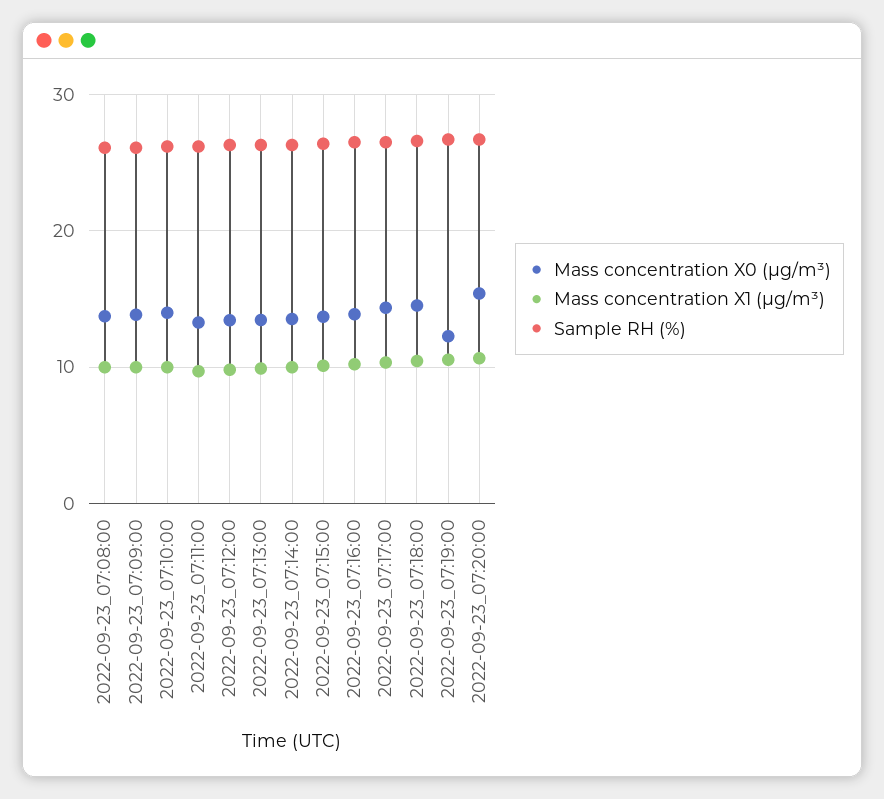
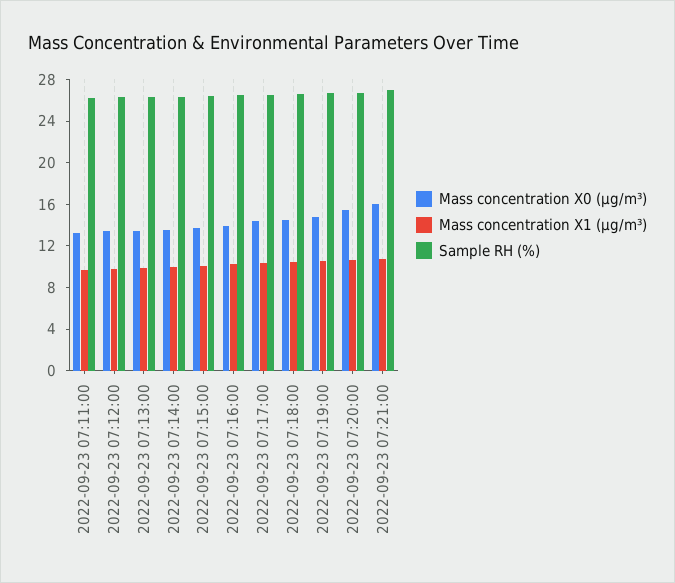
Mass concentration X0 (μg/m³), 2022-09-23_07:08:00: 14 -> none
Mass concentration X1 (μg/m³), 2022-09-23_07:08:00: 10 -> none
Sample RH (%), 2022-09-23_07:08:00: 26 -> none
Mass concentration X0 (μg/m³), 2022-09-23_07:09:00: 14 -> none
Mass concentration X1 (μg/m³), 2022-09-23_07:09:00: 10 -> none
Sample RH (%), 2022-09-23_07:09:00: 26 -> none
Mass concentration X0 (μg/m³), 2022-09-23_07:10:00: 14 -> none
Mass concentration X1 (μg/m³), 2022-09-23_07:10:00: 10 -> none
Sample RH (%), 2022-09-23_07:10:00: 26 -> none
Mass concentration X0 (μg/m³), 2022-09-23_07:19:00: 12 -> 15
Mass concentration X0 (μg/m³), 2022-09-23 07:21:00: none -> 16
Mass concentration X1 (μg/m³), 2022-09-23 07:21:00: none -> 11
Sample RH (%), 2022-09-23 07:21:00: none -> 27

